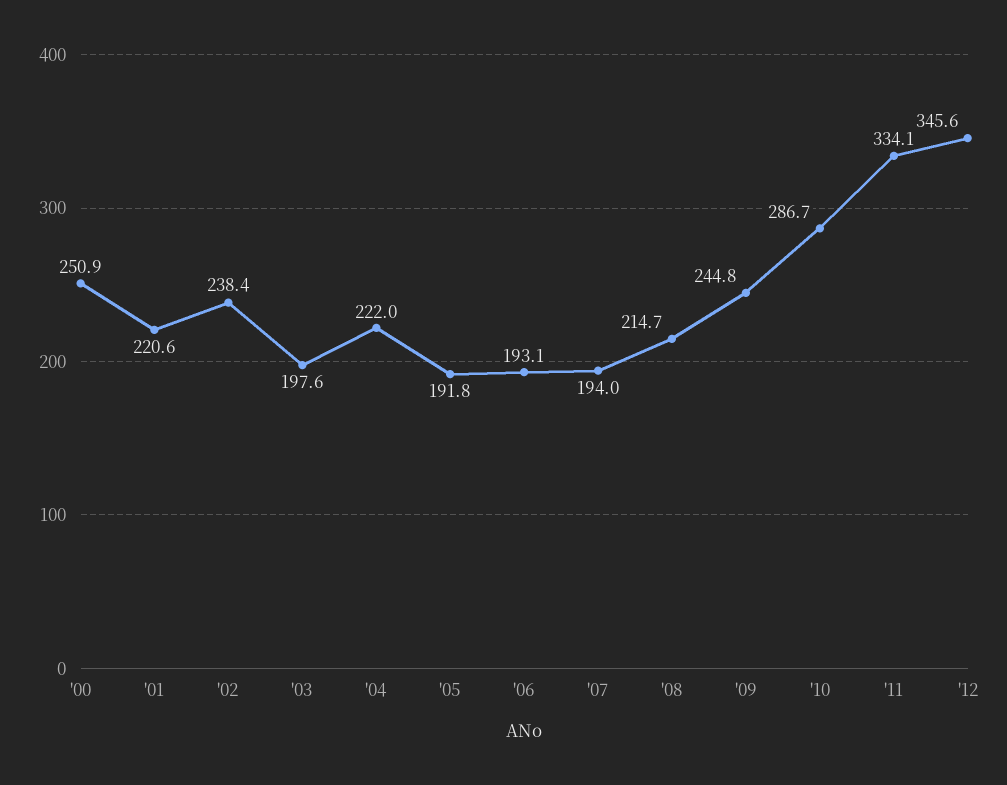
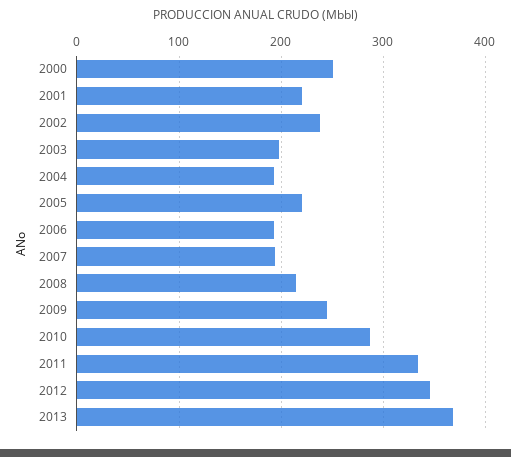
'04: 222 -> 190
'05: 191.8 -> 220
2013: none -> 370

